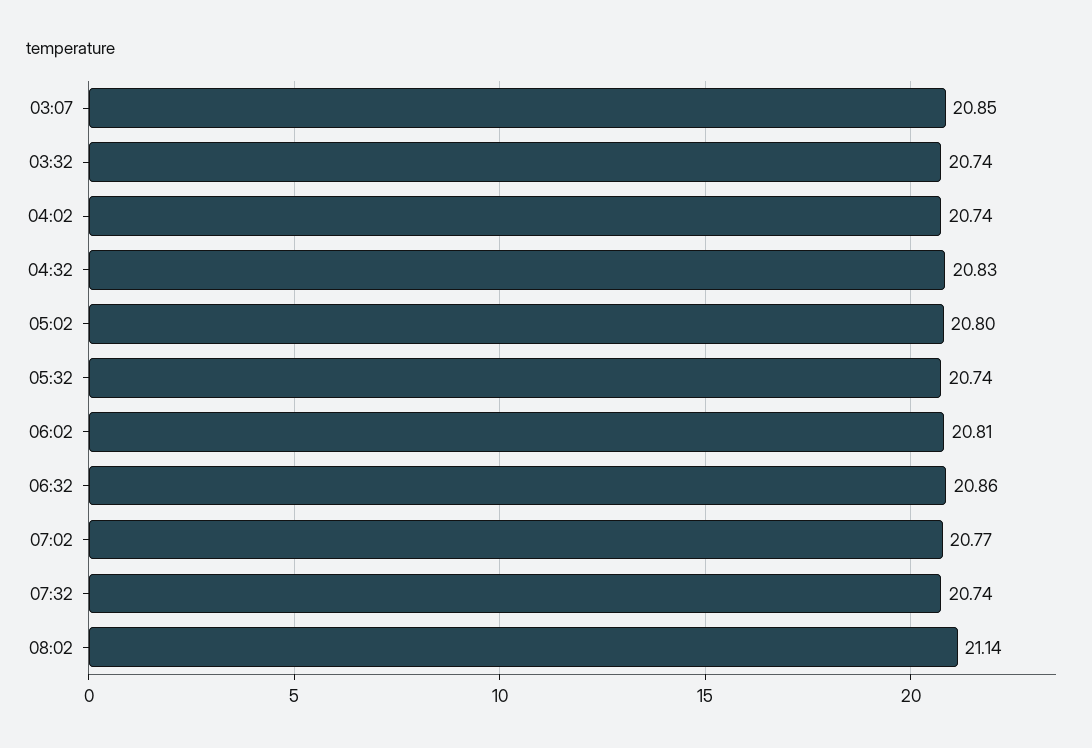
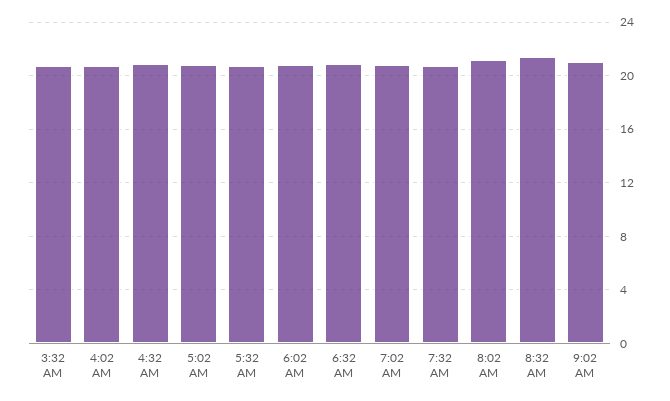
03:07: 20.85 -> none
8:32 AM: none -> 21.5
9:02 AM: none -> 21

